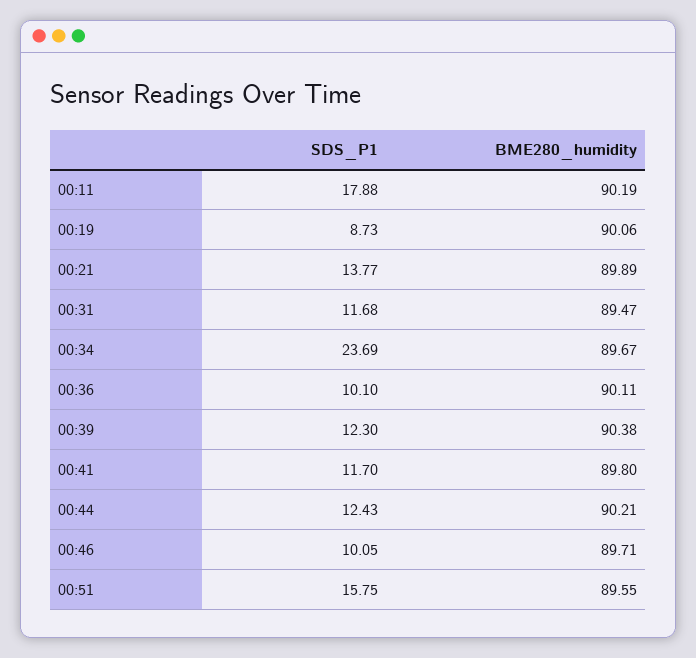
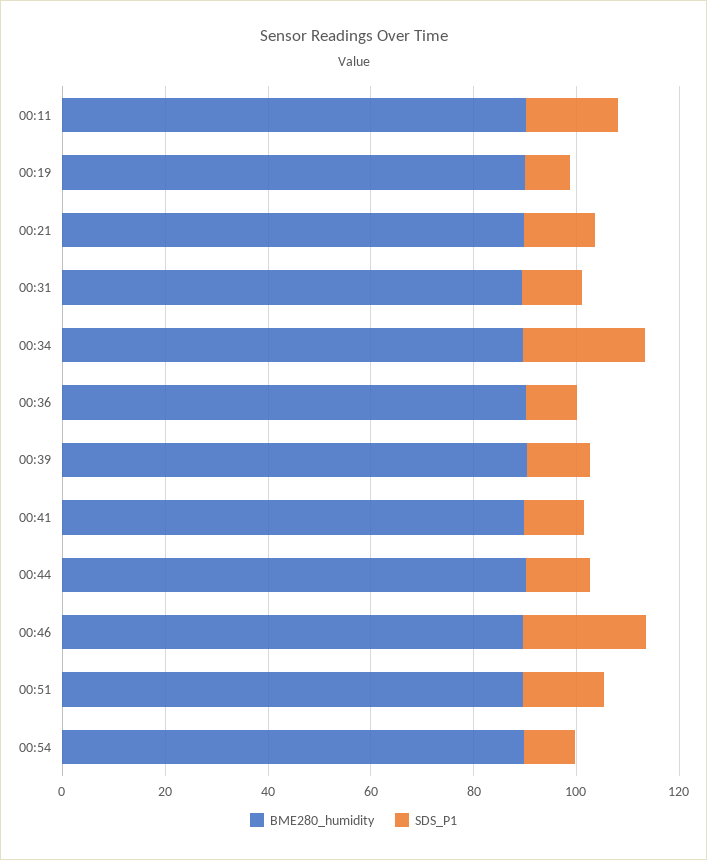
SDS_P1, 00:46: 10.05 -> 25
BME280_humidity, 00:54: none -> 90
SDS_P1, 00:54: none -> 10

